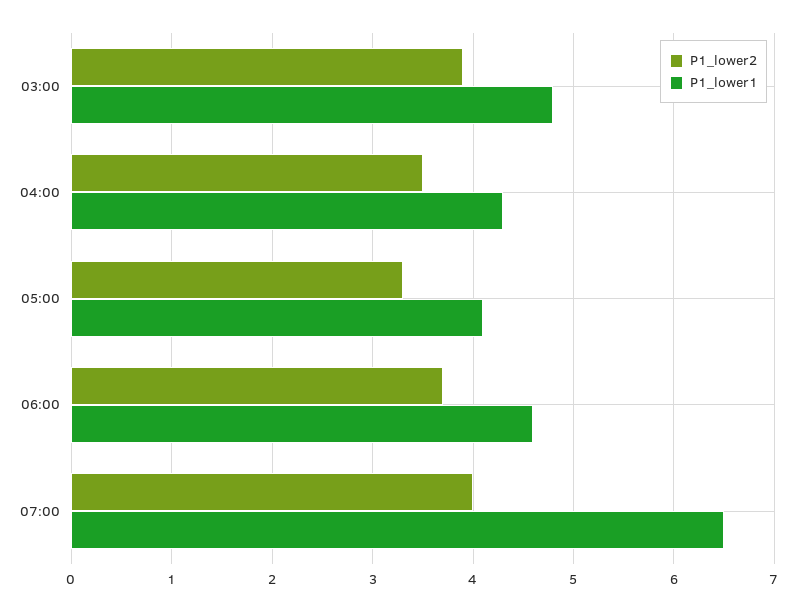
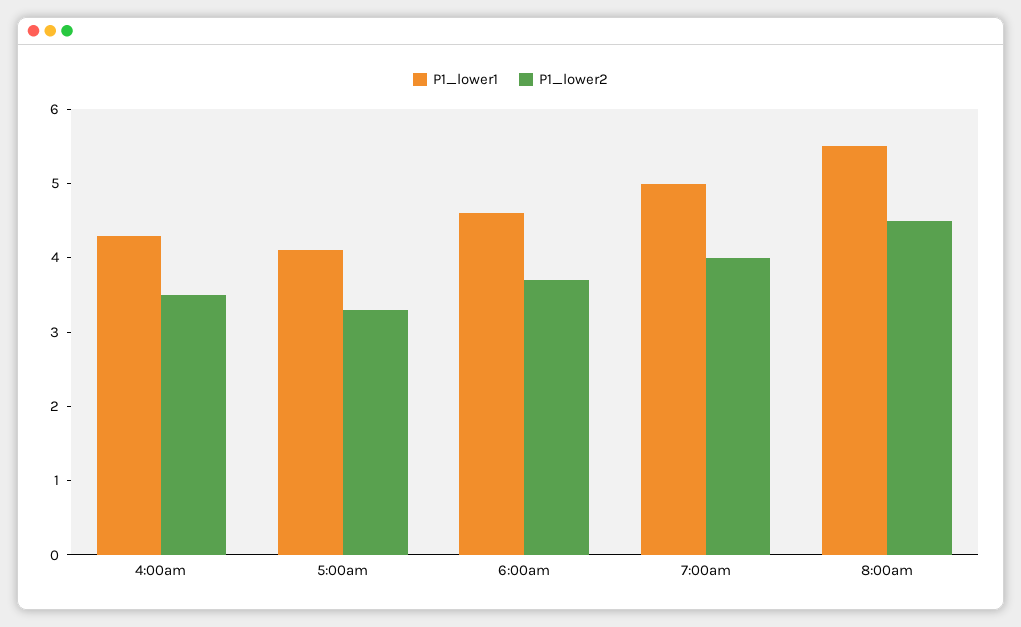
P1_lower2, 03:00: 3.9 -> none
P1_lower1, 03:00: 4.8 -> none
P1_lower1, 07:00: 6.5 -> 5
P1_lower1, 8:00am: none -> 5.5
P1_lower2, 8:00am: none -> 4.5

